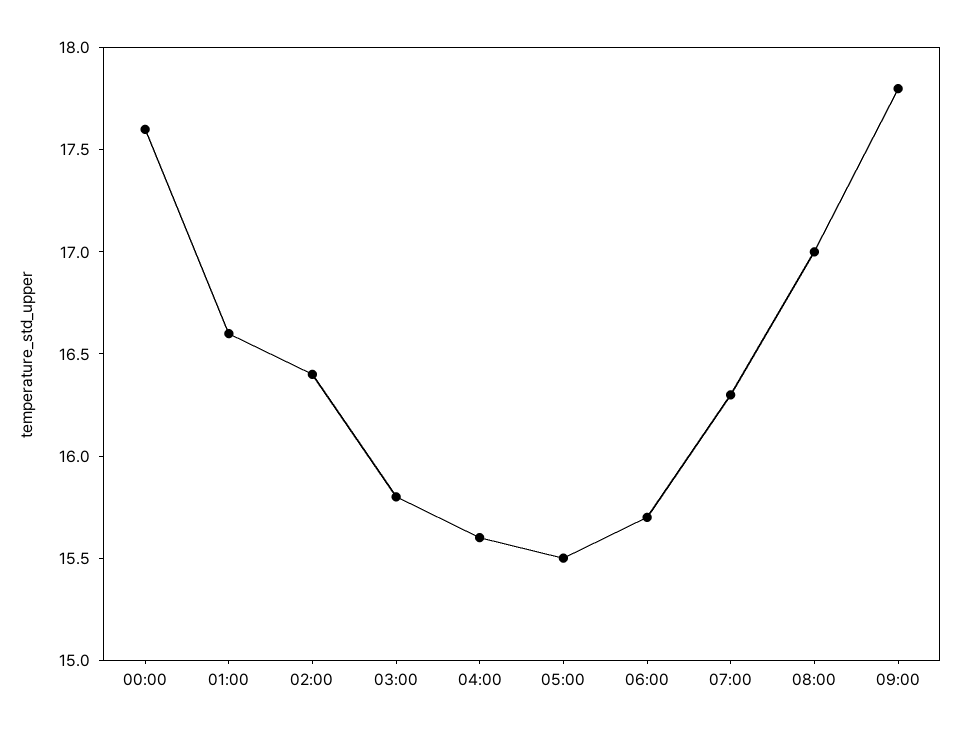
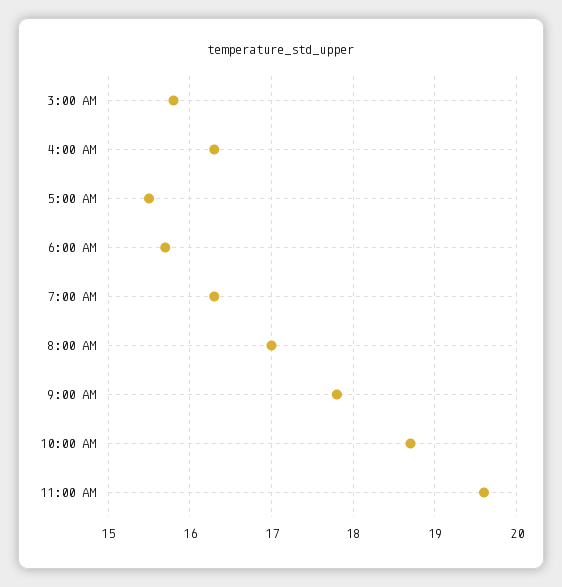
00:00: 17.6 -> none
01:00: 16.6 -> none
02:00: 16.4 -> none
04:00: 15.6 -> 16.3
10:00 AM: none -> 18.7
11:00 AM: none -> 19.6

